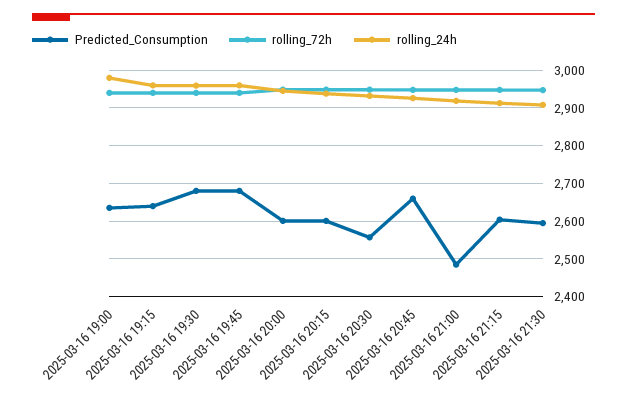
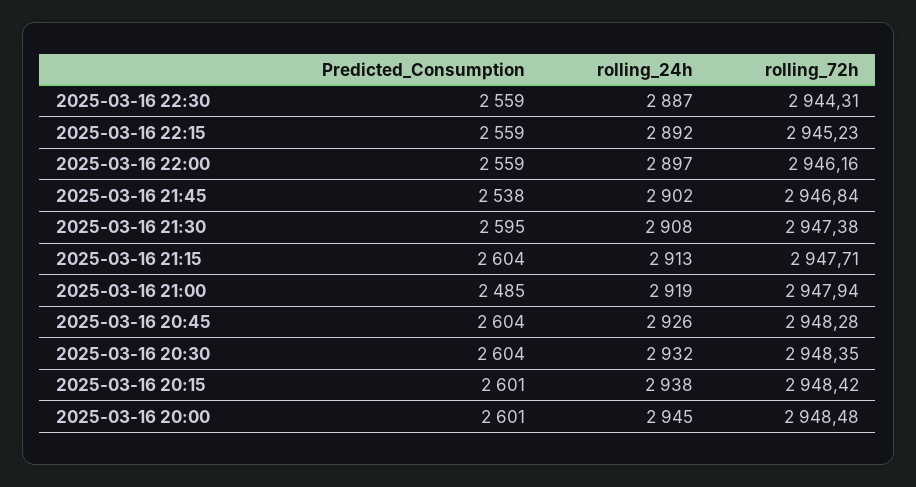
Predicted_Consumption, 2025-03-16 19:00: 2640 -> none
rolling_72h, 2025-03-16 19:00: 2940 -> none
rolling_24h, 2025-03-16 19:00: 2980 -> none
Predicted_Consumption, 2025-03-16 19:15: 2640 -> none
rolling_72h, 2025-03-16 19:15: 2940 -> none
rolling_24h, 2025-03-16 19:15: 2960 -> none
Predicted_Consumption, 2025-03-16 19:30: 2680 -> none
rolling_72h, 2025-03-16 19:30: 2940 -> none
rolling_24h, 2025-03-16 19:30: 2960 -> none
Predicted_Consumption, 2025-03-16 19:45: 2680 -> none
rolling_72h, 2025-03-16 19:45: 2940 -> none
rolling_24h, 2025-03-16 19:45: 2960 -> none
Predicted_Consumption, 2025-03-16 20:30: 2560 -> 2604
Predicted_Consumption, 2025-03-16 20:45: 2660 -> 2604
Predicted_Consumption, 2025-03-16 22:30: none -> 2559
rolling_24h, 2025-03-16 22:30: none -> 2887
rolling_72h, 2025-03-16 22:30: none -> 2944.31
Predicted_Consumption, 2025-03-16 22:15: none -> 2559
rolling_24h, 2025-03-16 22:15: none -> 2892
rolling_72h, 2025-03-16 22:15: none -> 2945.23
Predicted_Consumption, 2025-03-16 22:00: none -> 2559
rolling_24h, 2025-03-16 22:00: none -> 2897
rolling_72h, 2025-03-16 22:00: none -> 2946.16
Predicted_Consumption, 2025-03-16 21:45: none -> 2538
rolling_24h, 2025-03-16 21:45: none -> 2902
rolling_72h, 2025-03-16 21:45: none -> 2946.84

